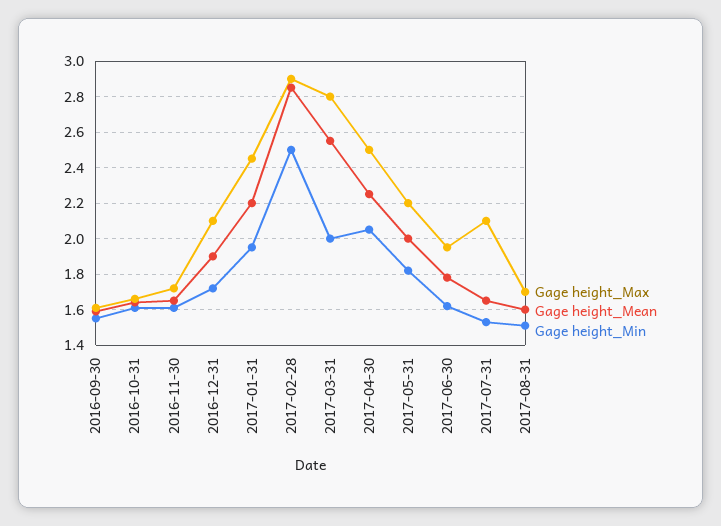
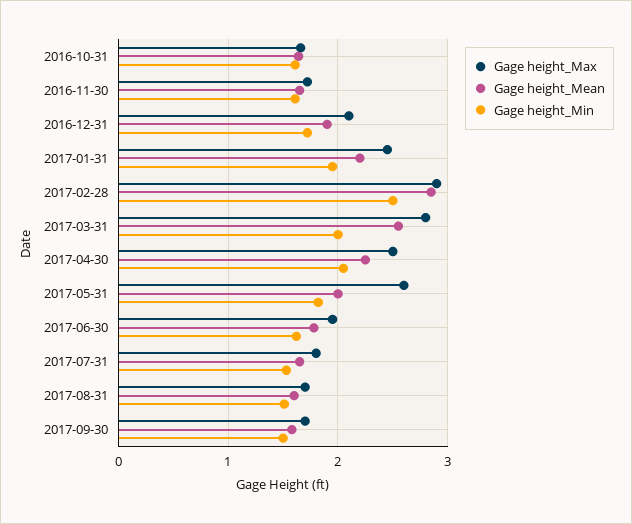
Gage height_Max, 2016-09-30: 1.6 -> none
Gage height_Mean, 2016-09-30: 1.6 -> none
Gage height_Min, 2016-09-30: 1.55 -> none
Gage height_Max, 2017-05-31: 2.2 -> 2.6
Gage height_Max, 2017-07-31: 2.1 -> 1.8
Gage height_Max, 2017-09-30: none -> 1.7
Gage height_Mean, 2017-09-30: none -> 1.6
Gage height_Min, 2017-09-30: none -> 1.5

